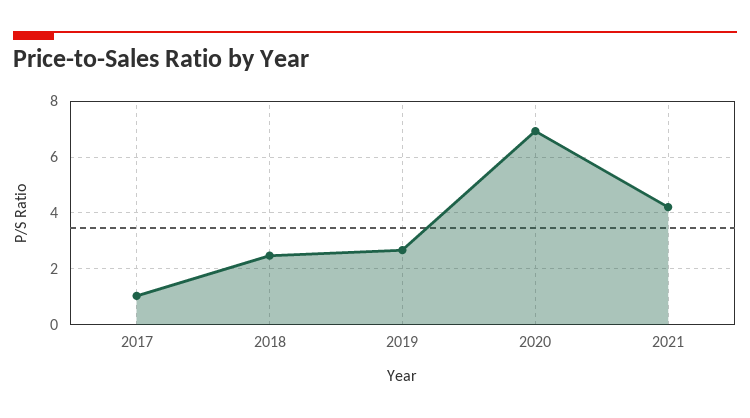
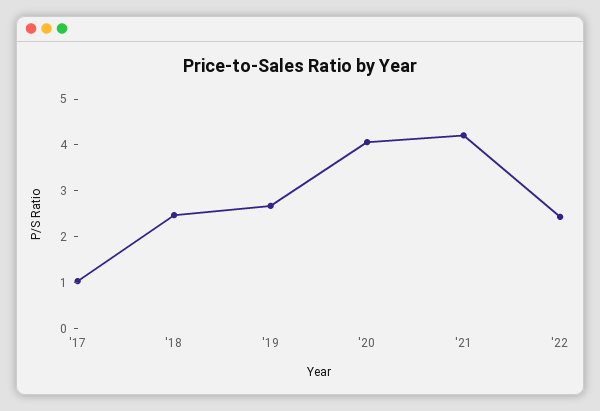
2020: 7 -> 4
'22: none -> 2.4

